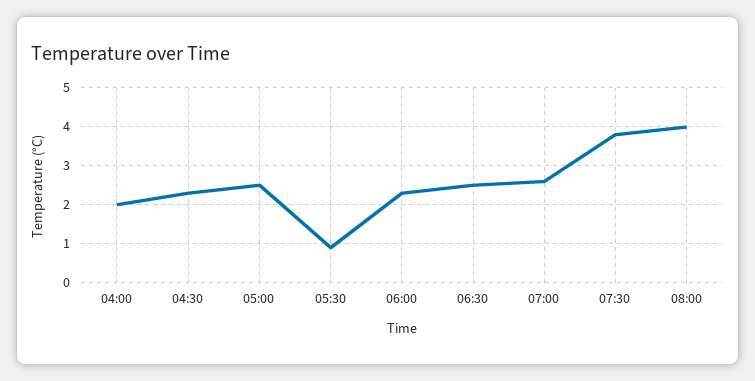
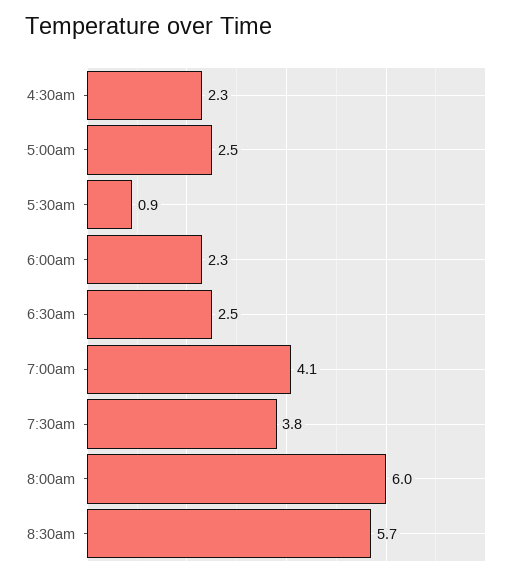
04:00: 2 -> none
07:00: 2.5 -> 4.1
08:00: 4 -> 6
8:30am: none -> 5.7

